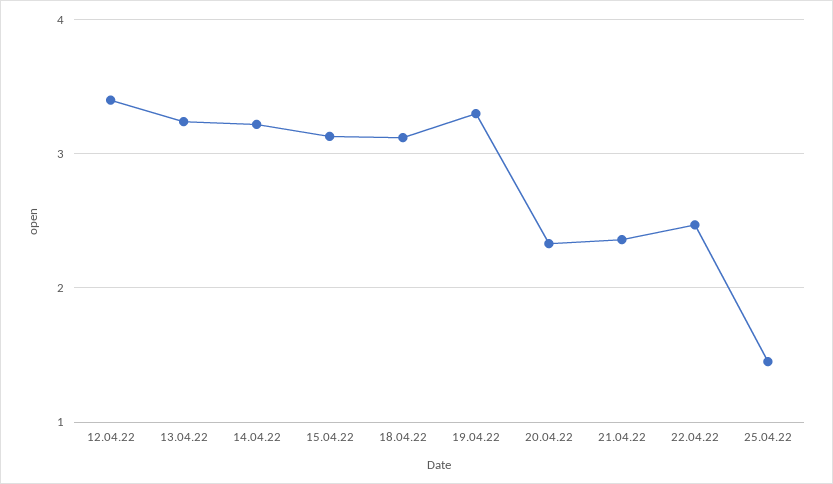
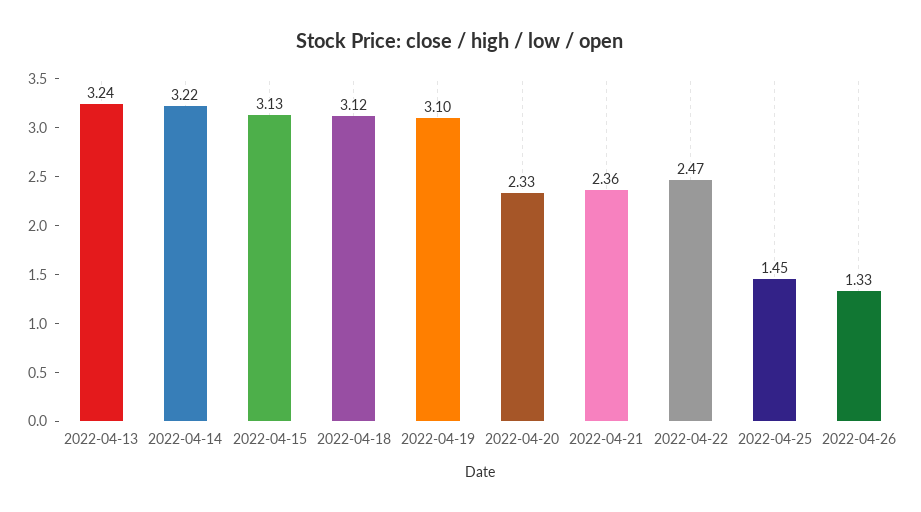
12.04.22: 3.4 -> none
19.04.22: 3.3 -> 3.1
2022-04-26: none -> 1.33

